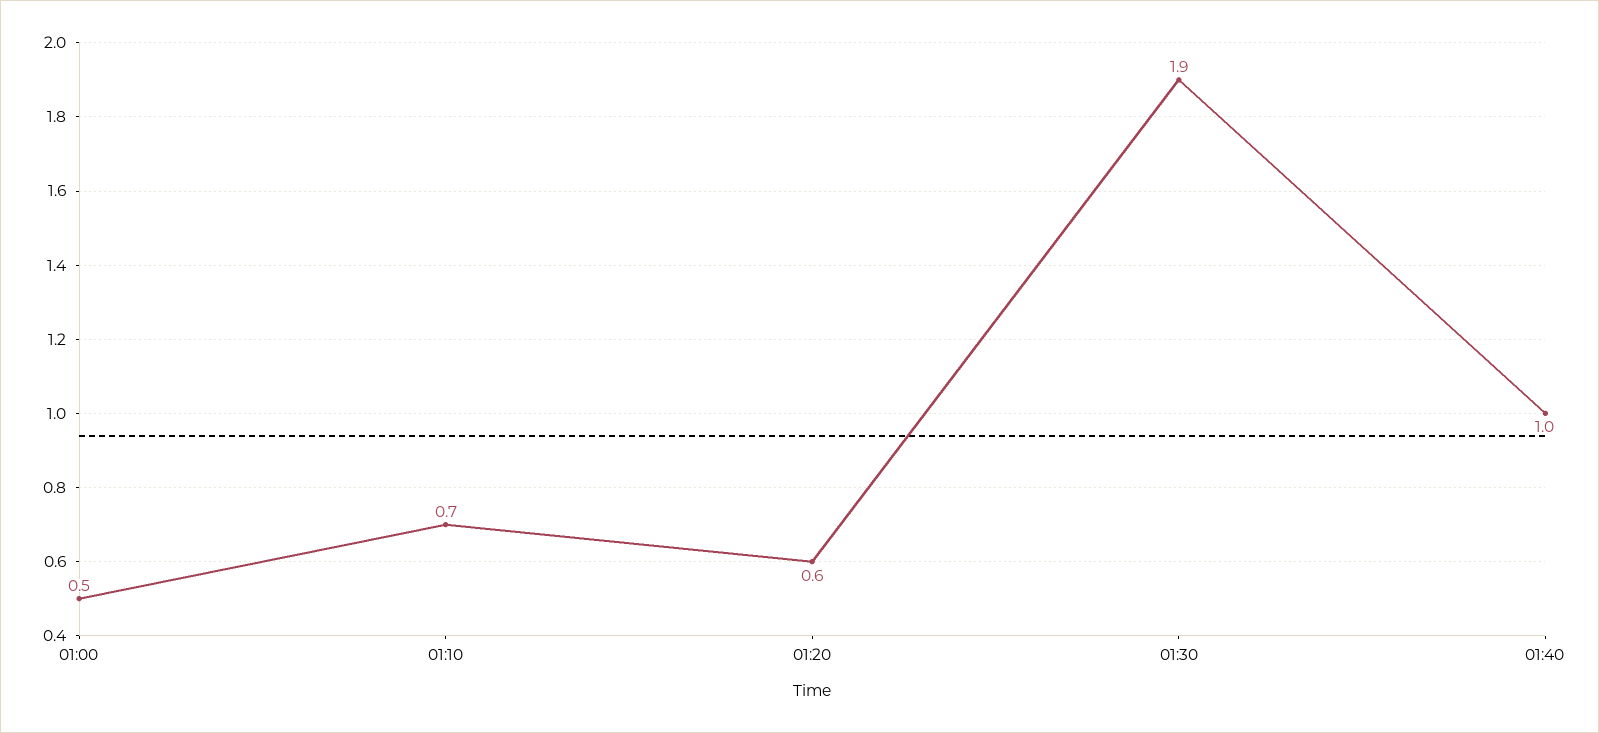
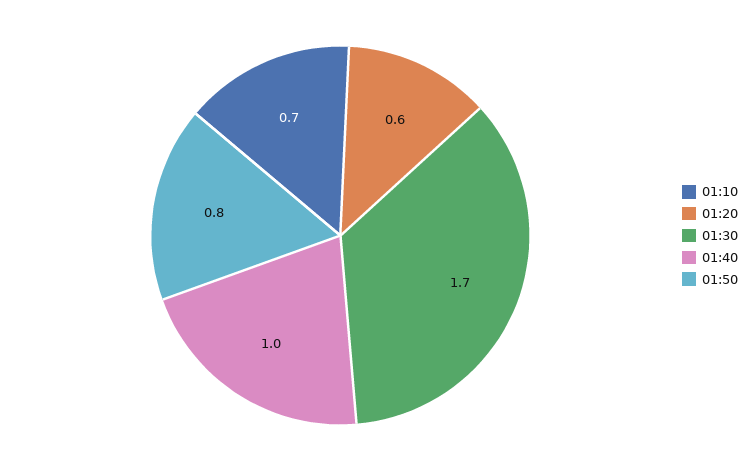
01:00: 0.5 -> none
01:30: 1.9 -> 1.7
01:50: none -> 0.8

